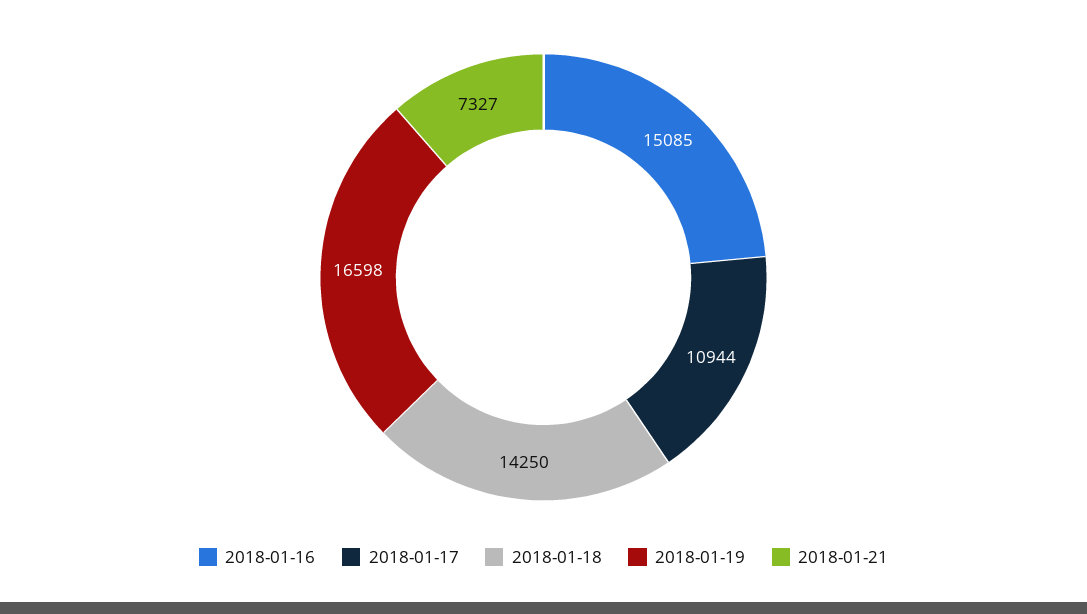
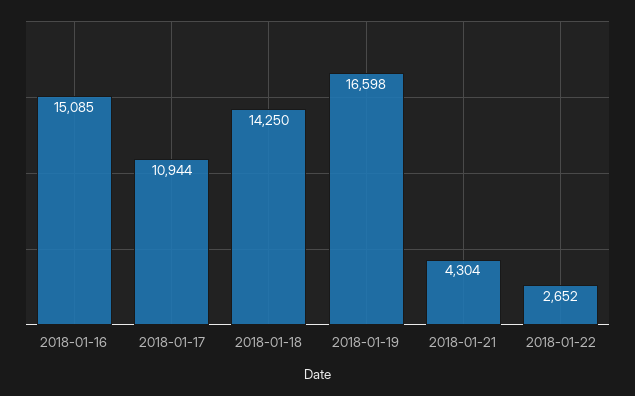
2018-01-21: 7327 -> 4304
2018-01-22: none -> 2652

